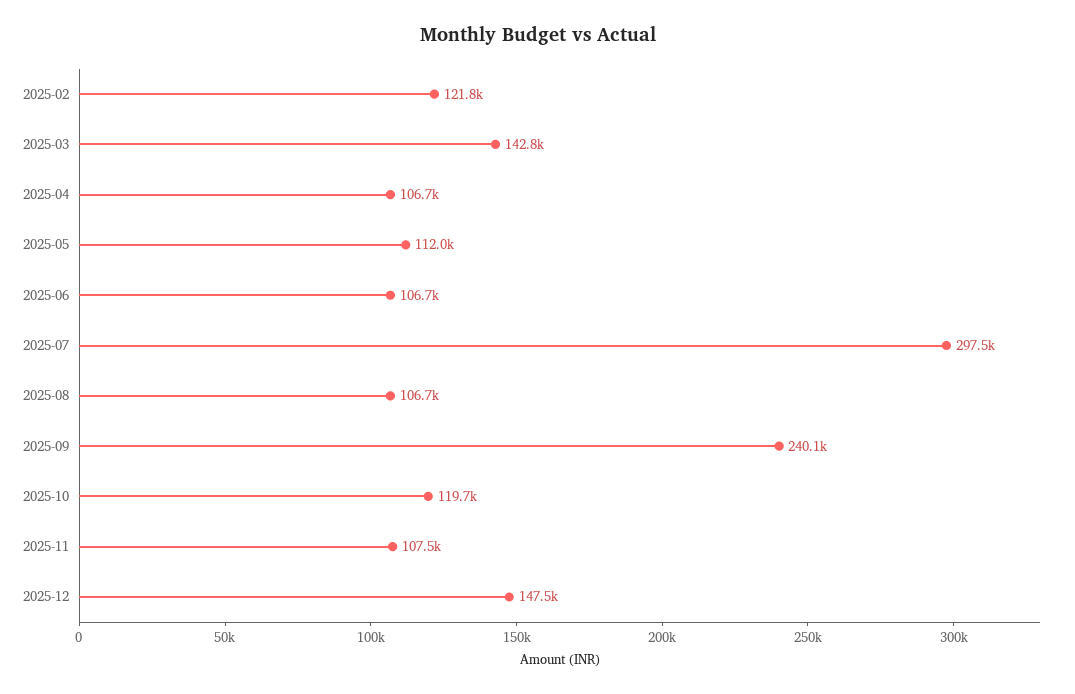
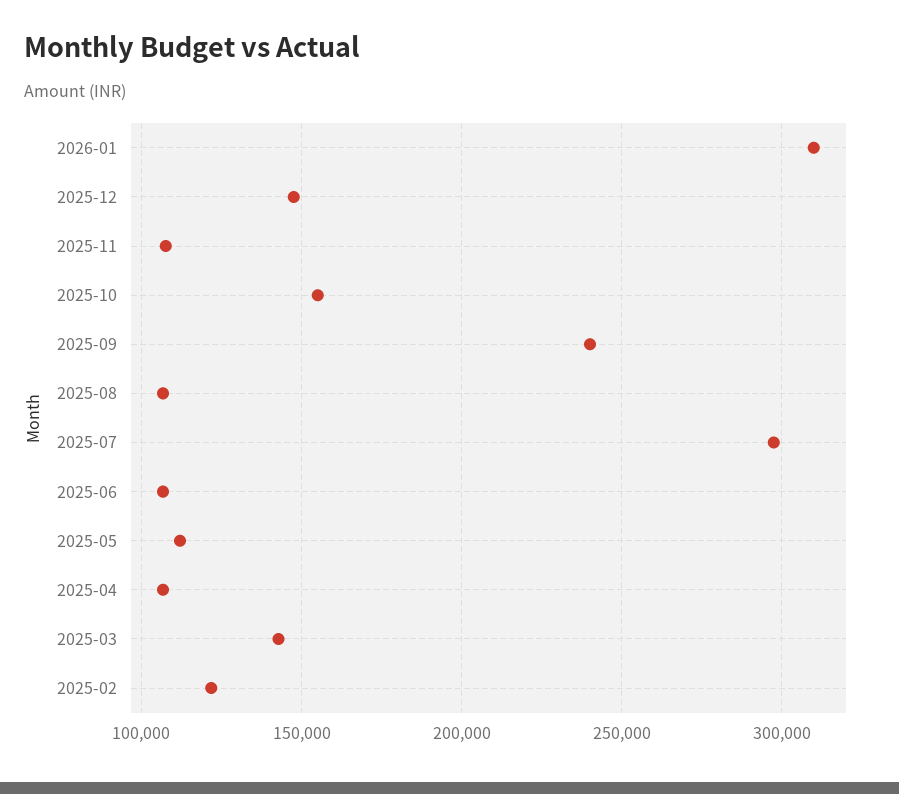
2025-10: 119700 -> 155000
2026-01: none -> 310000

